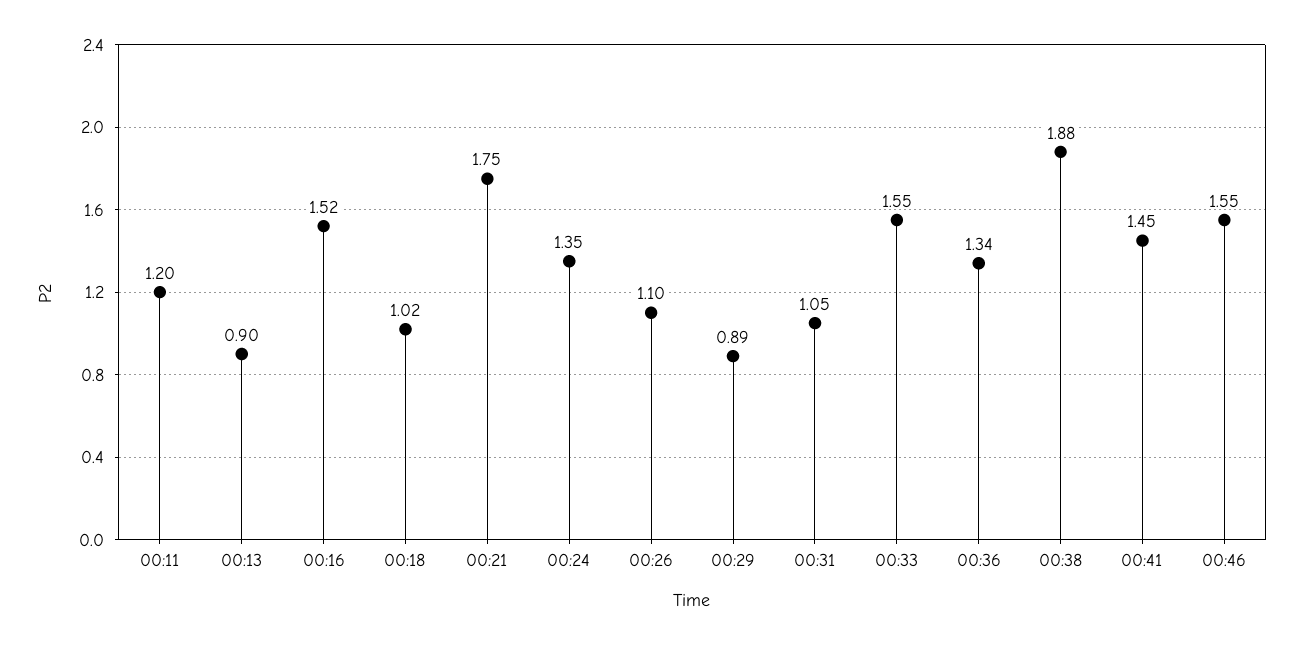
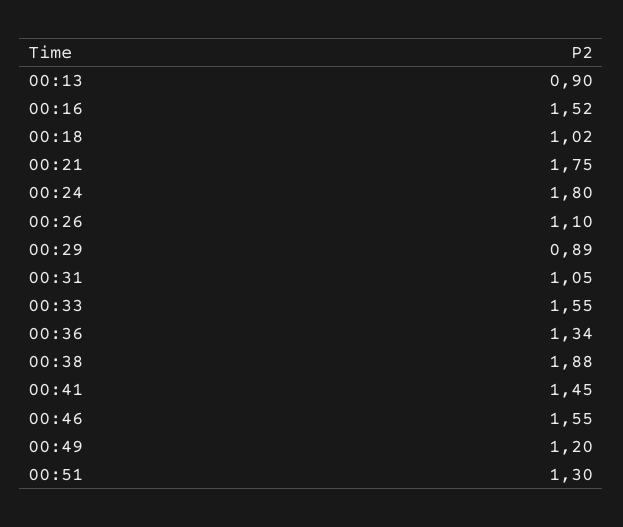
00:11: 1.2 -> none
00:24: 1.35 -> 1.8
00:49: none -> 1.2
00:51: none -> 1.3

